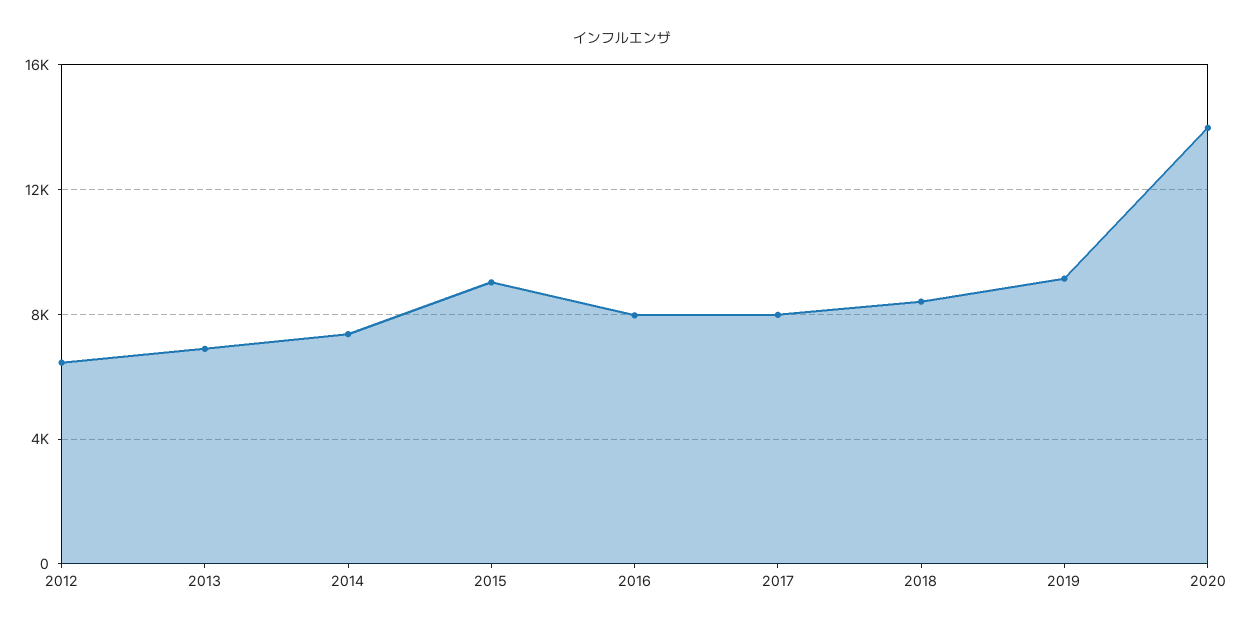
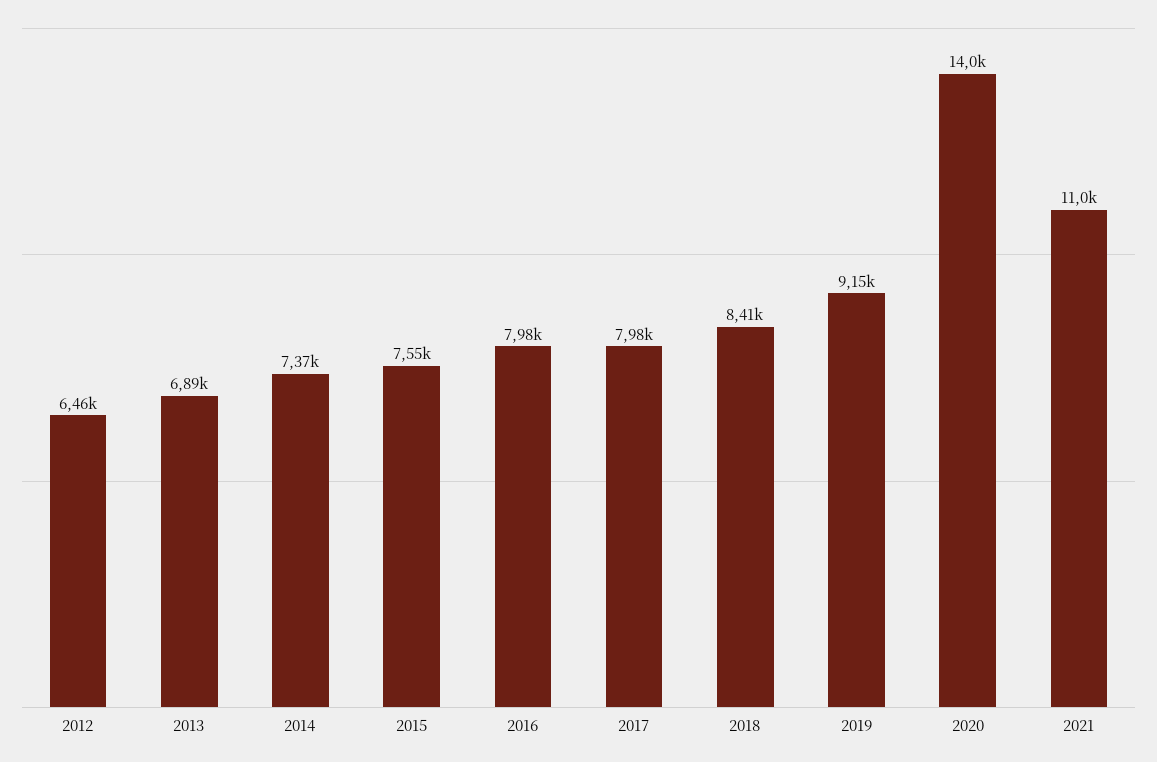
2015: 9000 -> 7550
2021: none -> 11000

